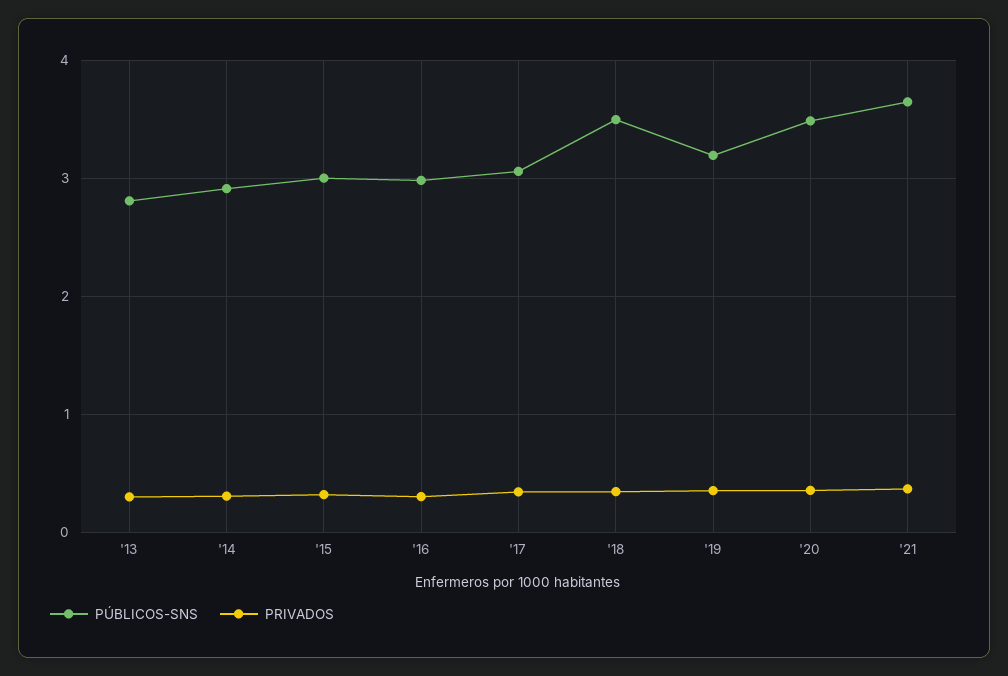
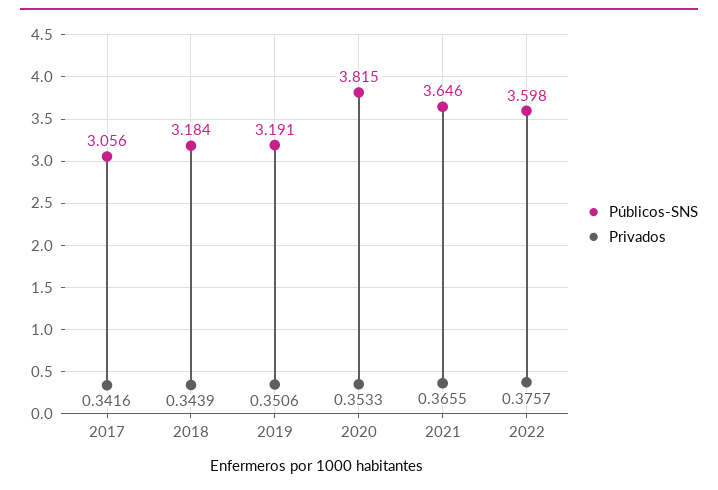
PÚBLICOS-SNS, '13: 2.8 -> none
PRIVADOS, '13: 0.3 -> none
PÚBLICOS-SNS, '14: 2.9 -> none
PRIVADOS, '14: 0.3 -> none
PÚBLICOS-SNS, '15: 3 -> none
PRIVADOS, '15: 0.3 -> none
PÚBLICOS-SNS, '16: 3 -> none
PRIVADOS, '16: 0.3 -> none
PÚBLICOS-SNS, '18: 3.5 -> 3.184
PÚBLICOS-SNS, '20: 3.5 -> 3.815
PÚBLICOS-SNS, 2022: none -> 3.598
PRIVADOS, 2022: none -> 0.3757

